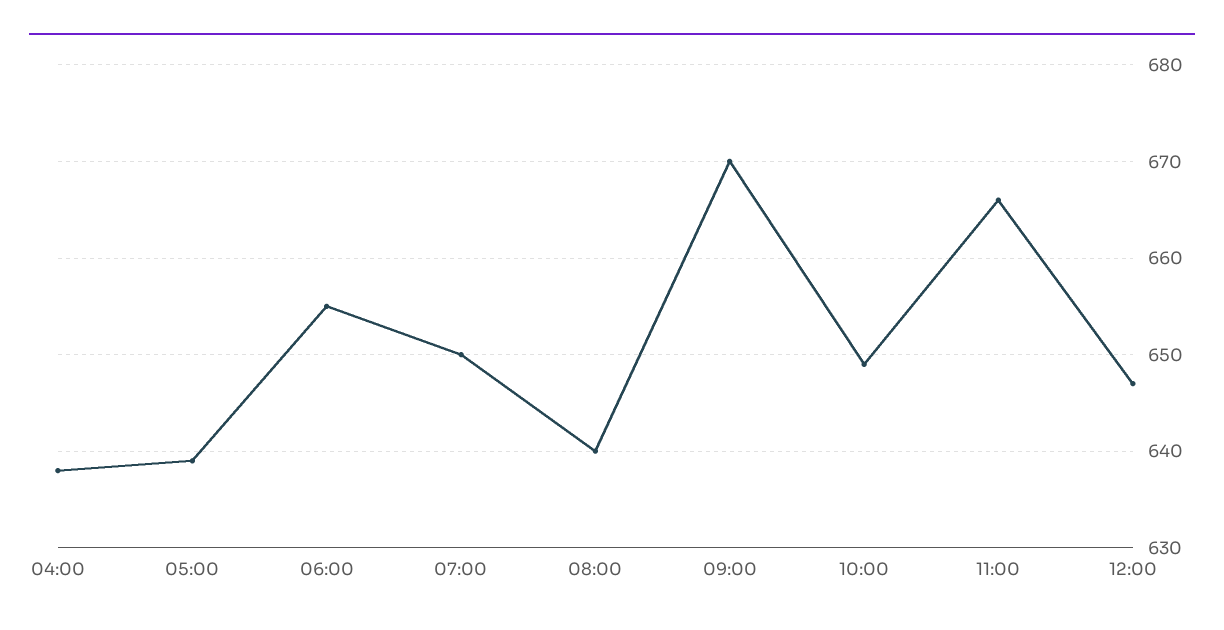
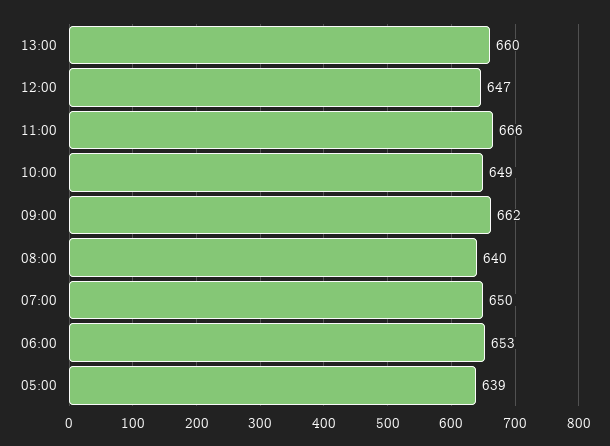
04:00: 638 -> none
06:00: 655 -> 653
09:00: 670 -> 662
13:00: none -> 660

